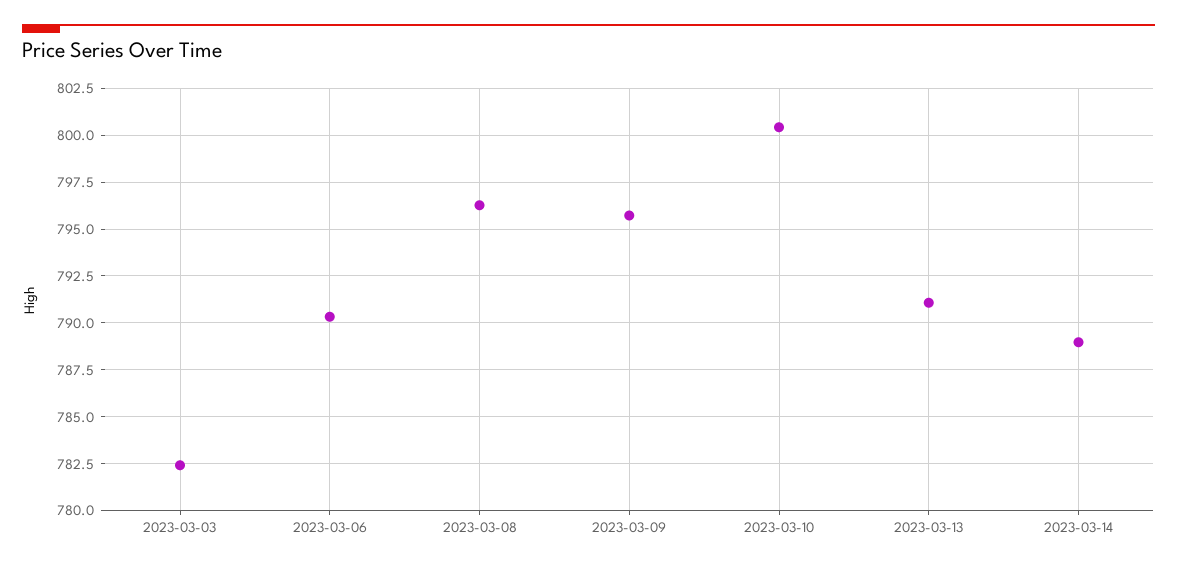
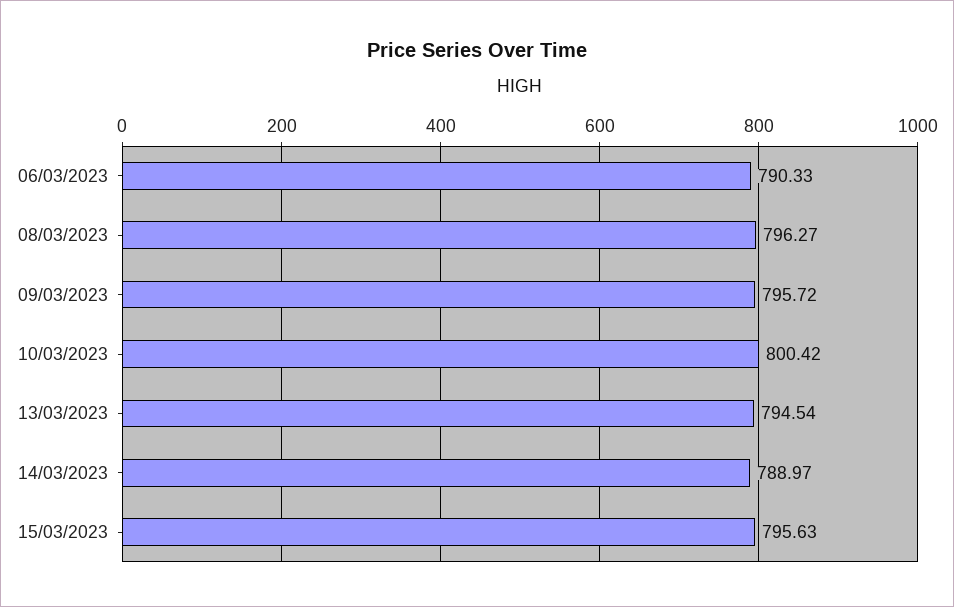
2023-03-03: 782.5 -> none
2023-03-13: 791 -> 794.54
15/03/2023: none -> 795.63

